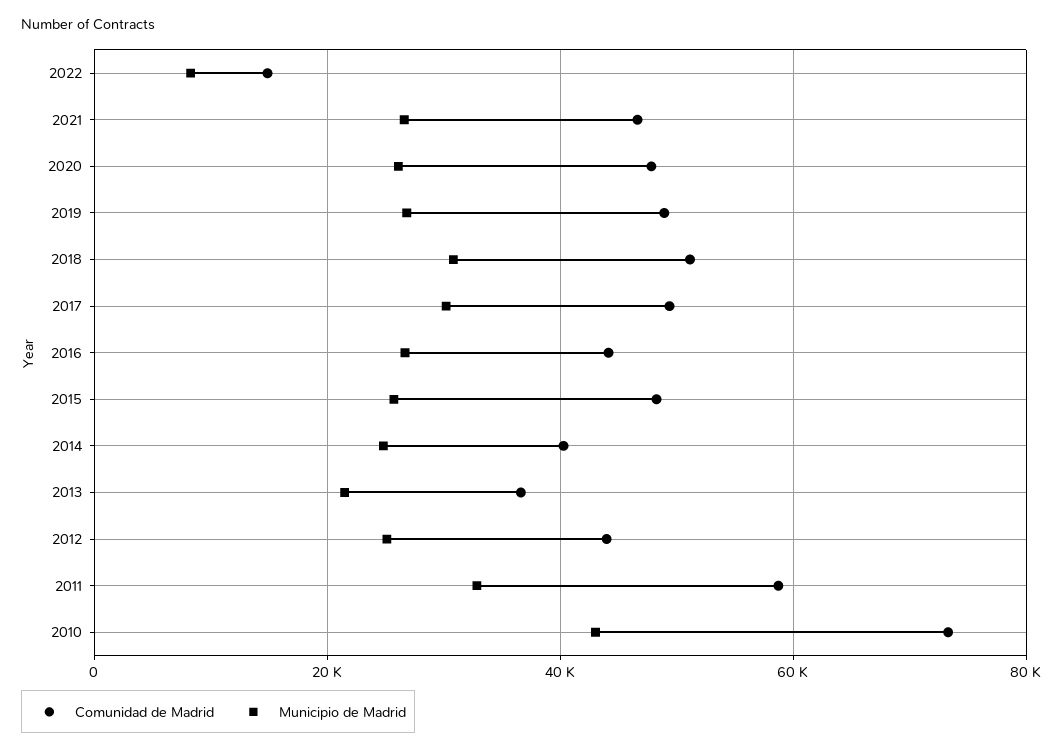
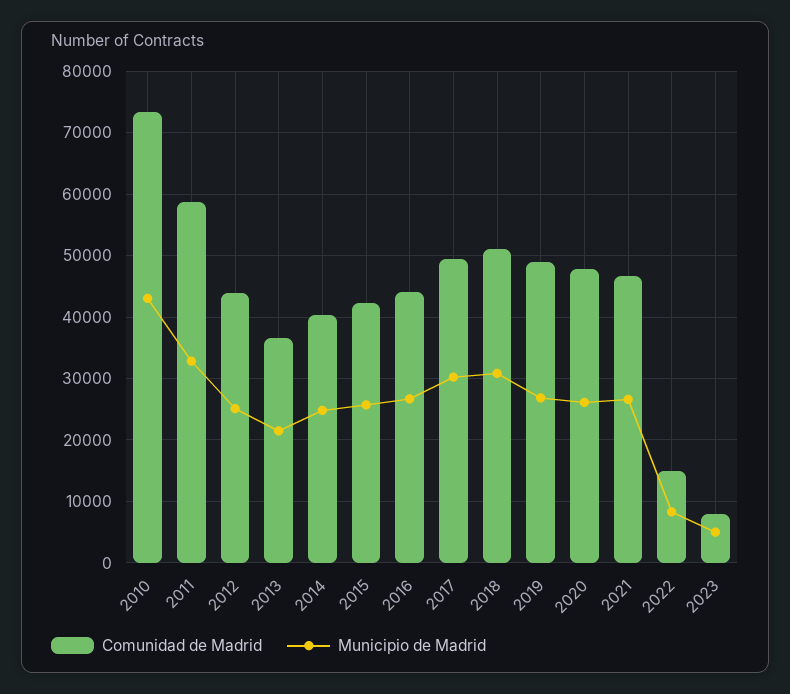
Comunidad de Madrid, 2015: 48000 -> 42000
Comunidad de Madrid, 2023: none -> 8000
Municipio de Madrid, 2023: none -> 5000

